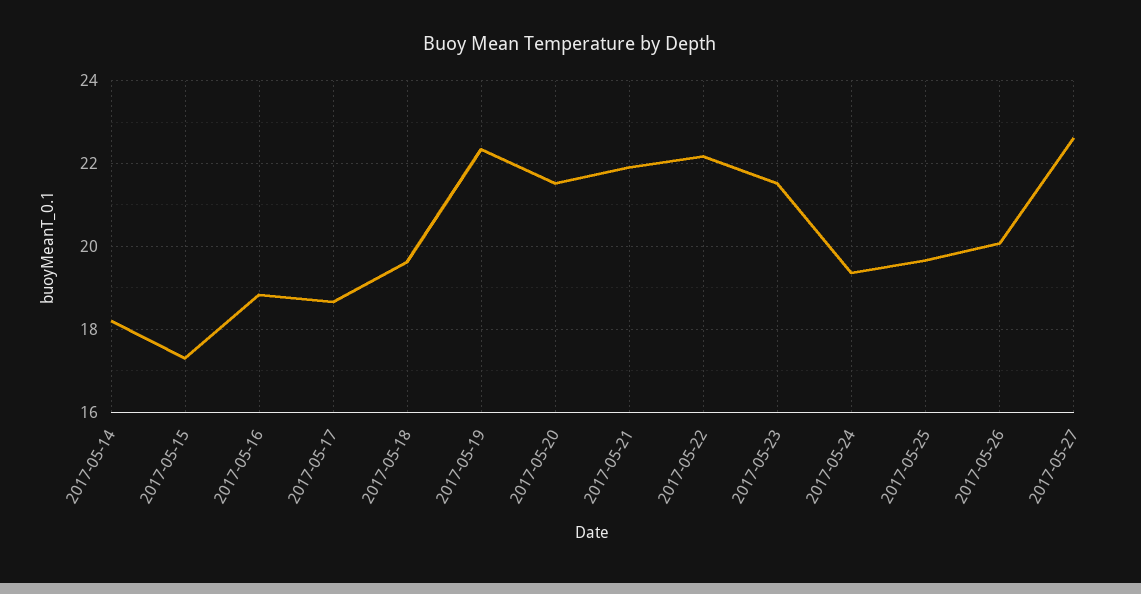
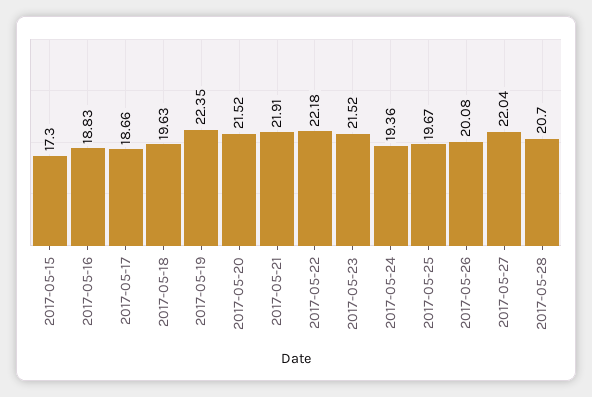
2017-05-14: 18.2 -> none
2017-05-27: 22.6 -> 22.04
2017-05-28: none -> 20.7

